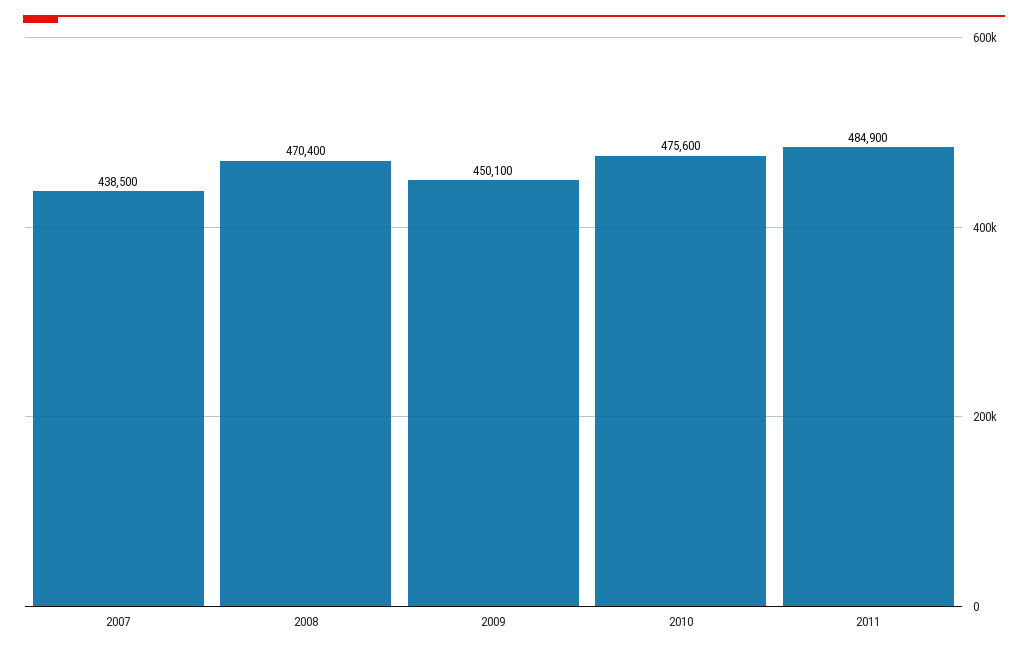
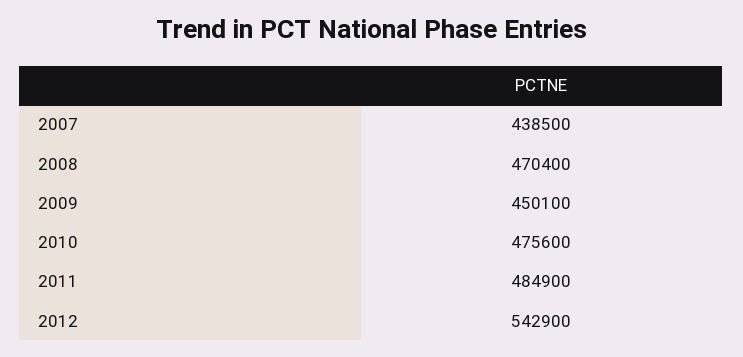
2012: none -> 542900

